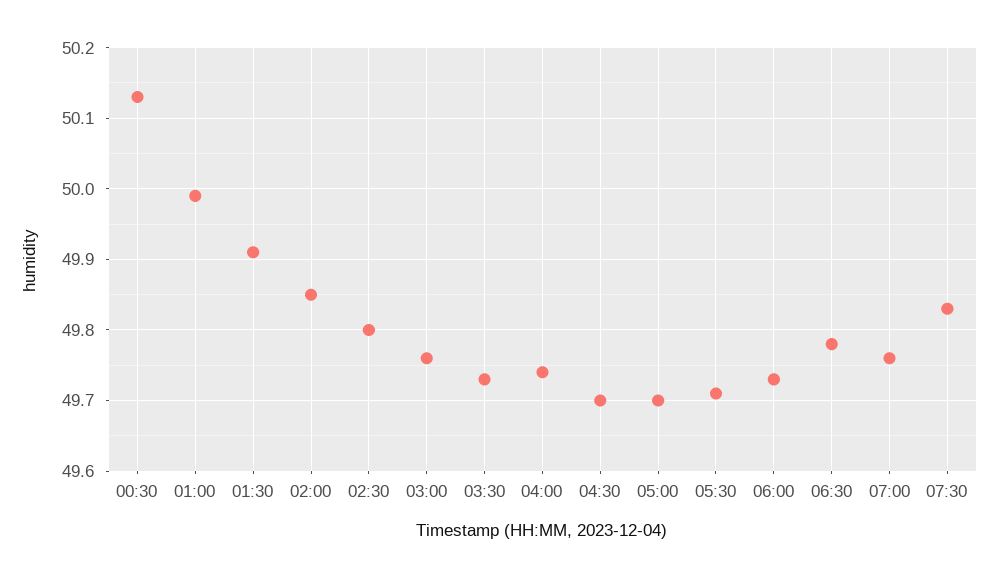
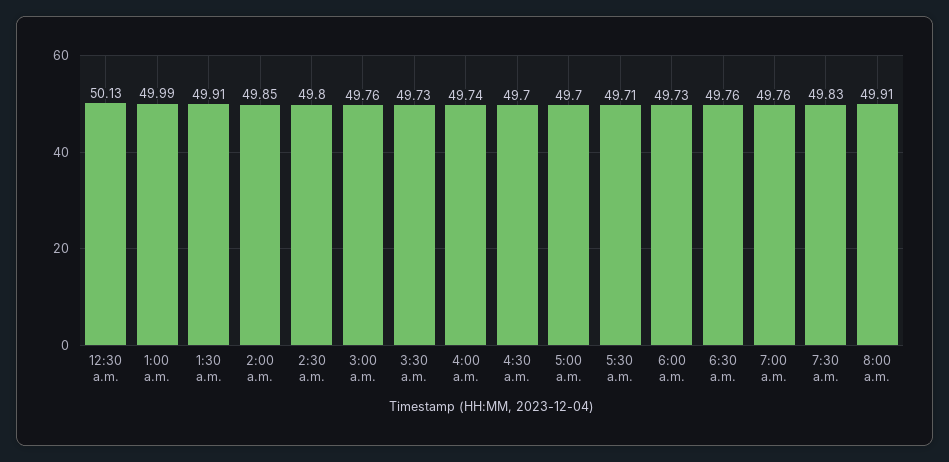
06:30: 49.78 -> 49.76
8:00 a.m.: none -> 49.91

